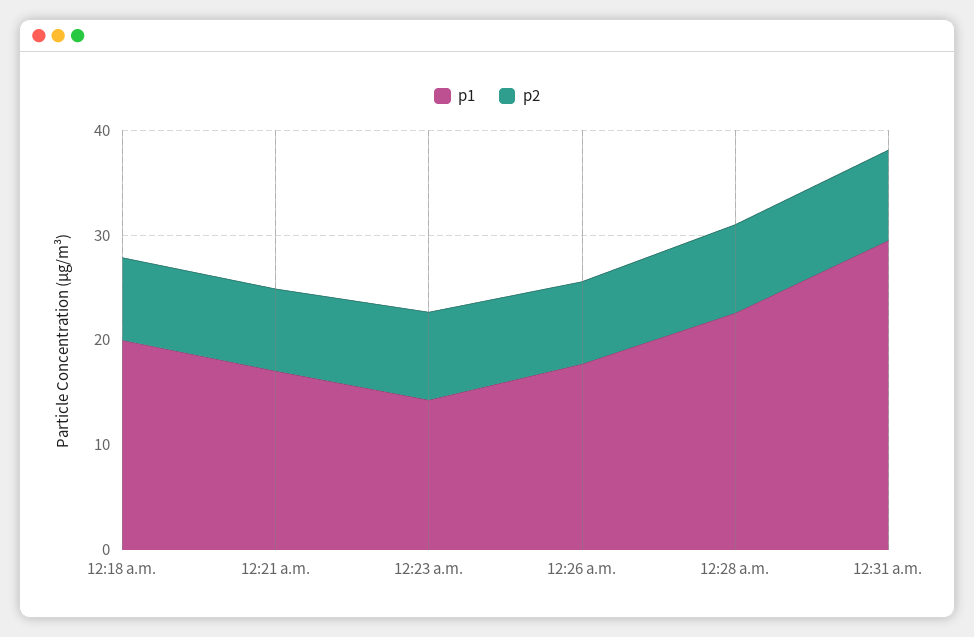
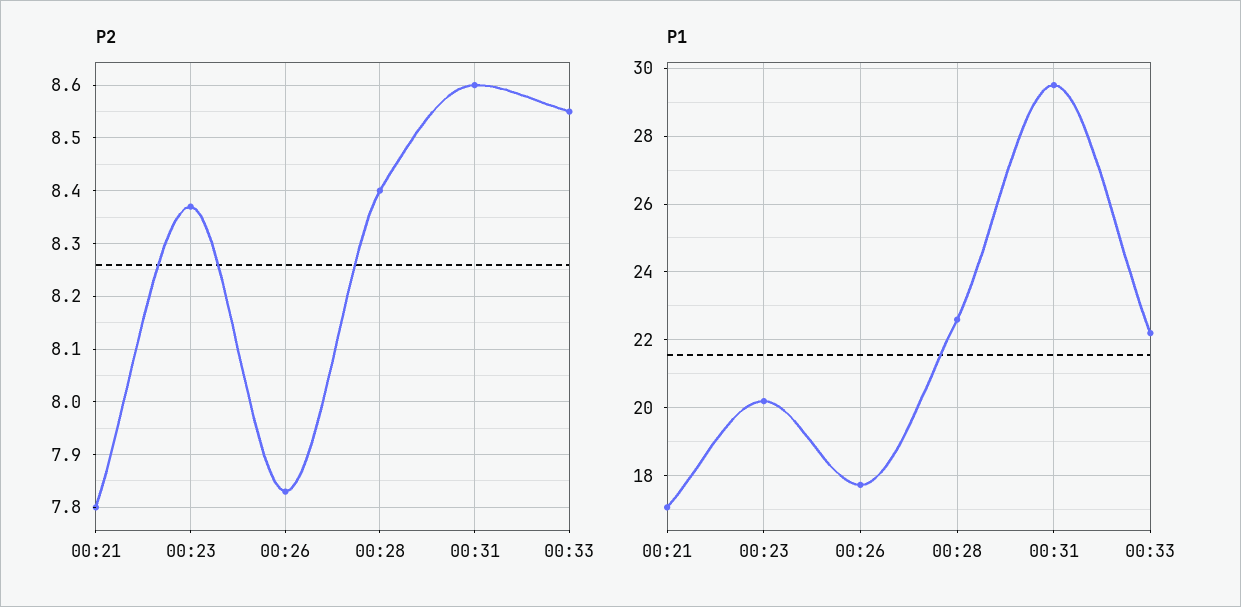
p1, 12:18 a.m.: 20 -> none
p2, 12:18 a.m.: 8 -> none
p1, 12:23 a.m.: 14 -> 20.2
p2, 00:33: none -> 8.55
p1, 00:33: none -> 22.2

